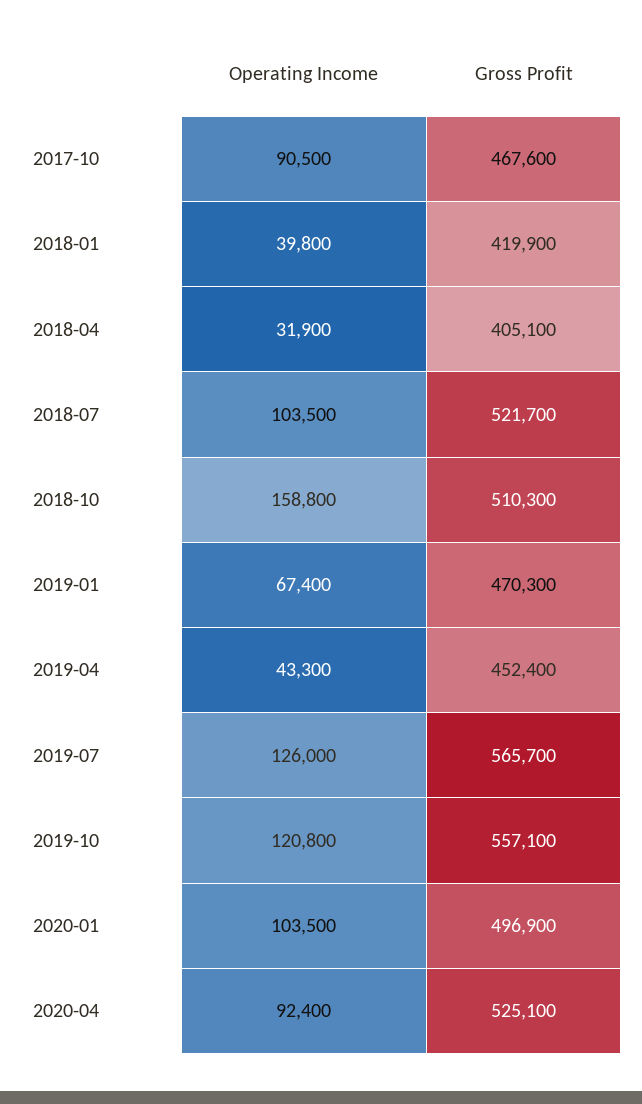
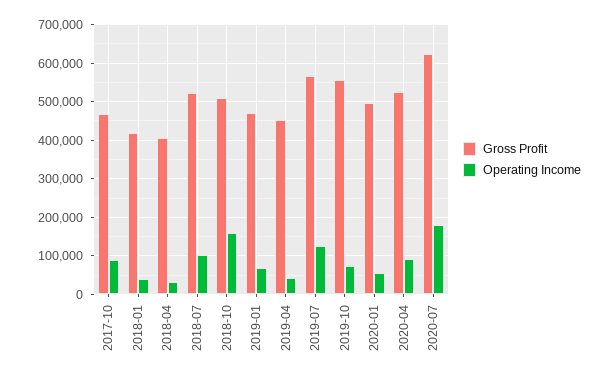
Operating Income, 2019-10: 120800 -> 80000
Operating Income, 2020-01: 103500 -> 60000
Gross Profit, 2020-07: none -> 620000
Operating Income, 2020-07: none -> 180000

